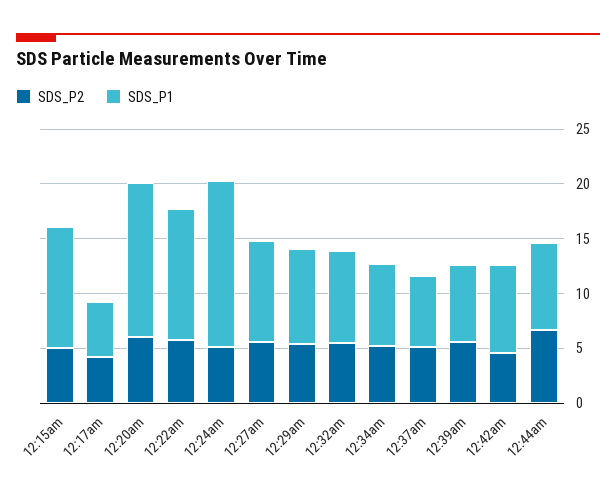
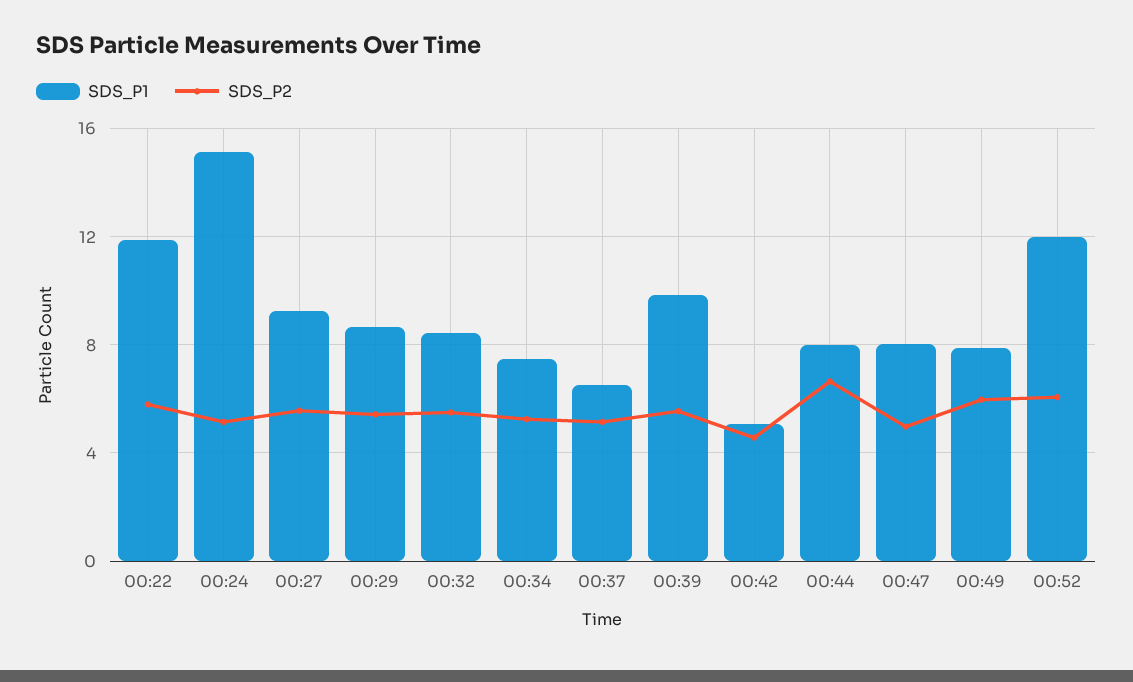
SDS_P2, 12:15am: 5 -> none
SDS_P1, 12:15am: 11 -> none
SDS_P2, 12:17am: 4 -> none
SDS_P1, 12:17am: 5 -> none
SDS_P2, 12:20am: 6 -> none
SDS_P1, 12:20am: 14 -> none
SDS_P1, 12:39am: 7 -> 10
SDS_P1, 12:42am: 8 -> 5
SDS_P1, 00:47: none -> 8
SDS_P2, 00:47: none -> 5
SDS_P1, 00:49: none -> 8
SDS_P2, 00:49: none -> 6
SDS_P1, 00:52: none -> 12
SDS_P2, 00:52: none -> 6

